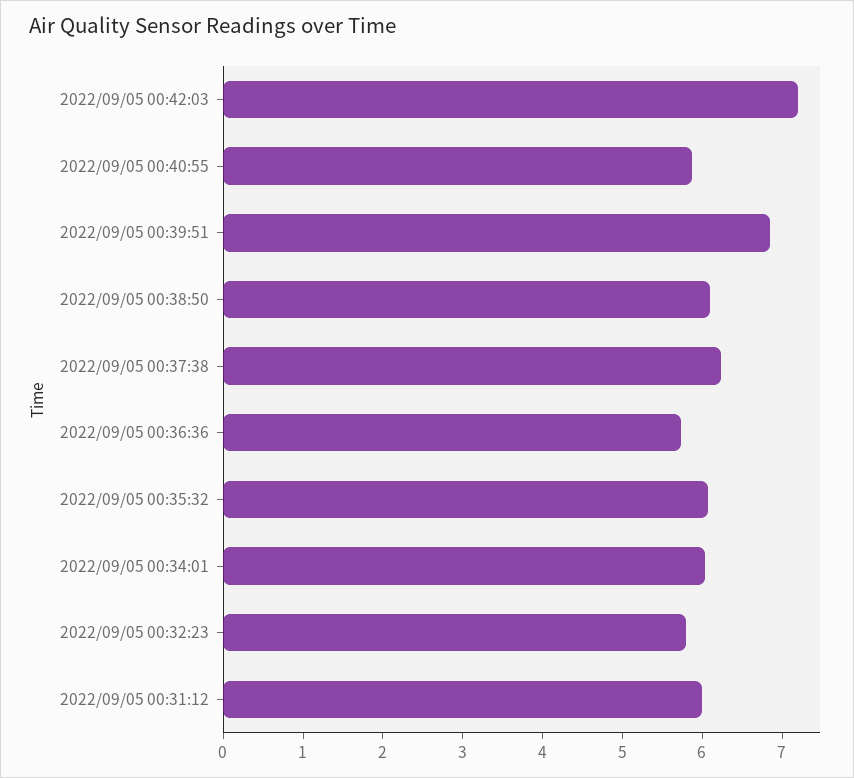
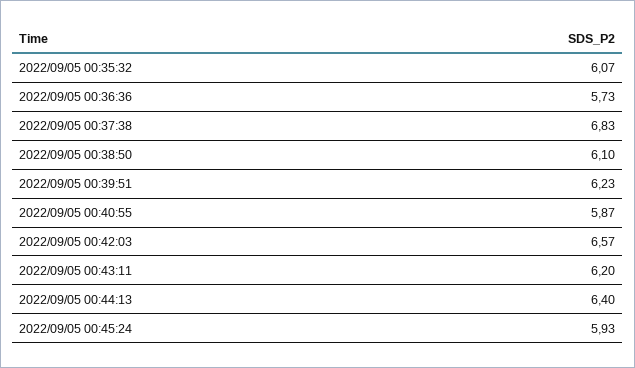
2022/09/05 00:42:03: 7.2 -> 6.57
2022/09/05 00:39:51: 6.8 -> 6.23
2022/09/05 00:37:38: 6.2 -> 6.83
2022/09/05 00:34:01: 6 -> none
2022/09/05 00:32:23: 5.8 -> none
2022/09/05 00:31:12: 6 -> none
2022/09/05 00:43:11: none -> 6.2
2022/09/05 00:44:13: none -> 6.4
2022/09/05 00:45:24: none -> 5.93

